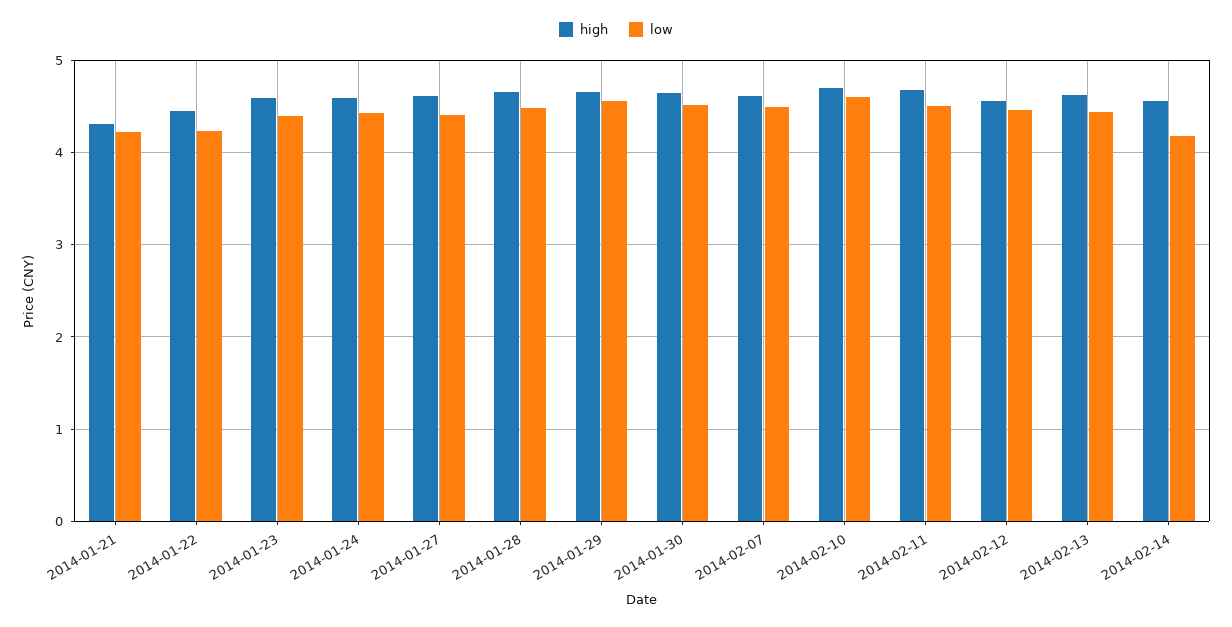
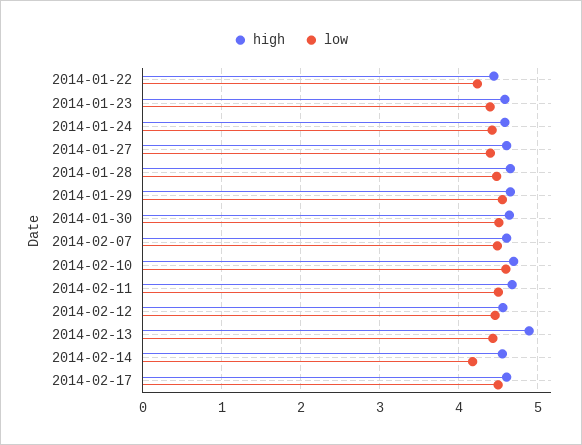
high, 2014-01-21: 4.3 -> none
low, 2014-01-21: 4.2 -> none
high, 2014-02-13: 4.6 -> 4.9
high, 2014-02-17: none -> 4.6
low, 2014-02-17: none -> 4.5

